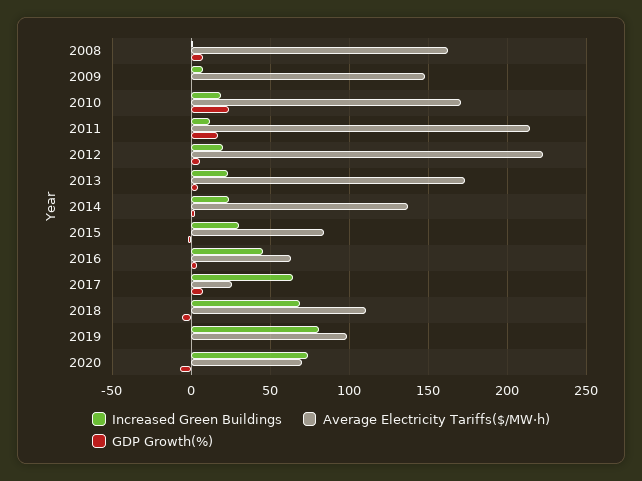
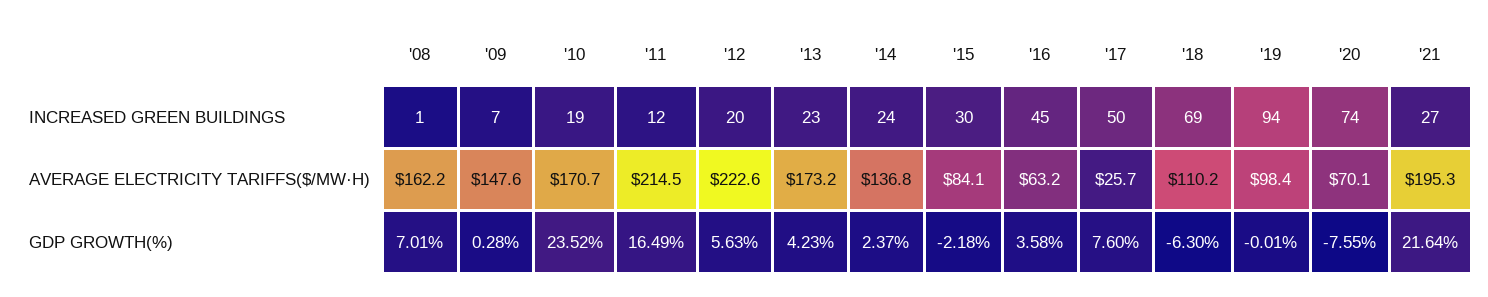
Increased Green Buildings, 2017: 65 -> 50
Increased Green Buildings, 2019: 80 -> 94
Increased Green Buildings, '21: none -> 27
Average Electricity Tariffs($/MW·h), '21: none -> 195.3
GDP Growth(%), '21: none -> 21.64

